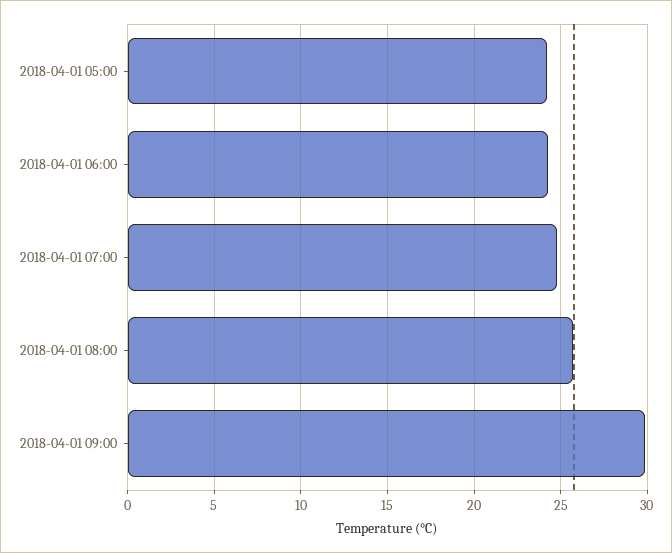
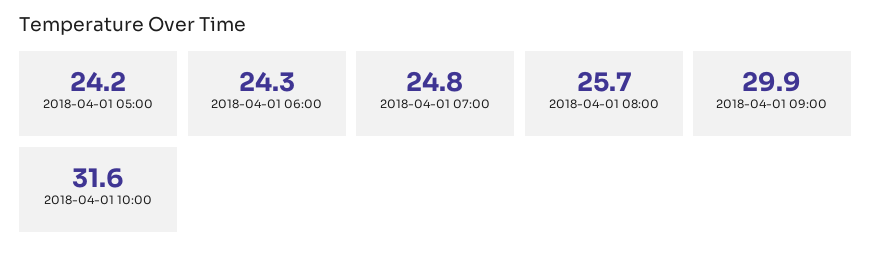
2018-04-01 10:00: none -> 31.6

